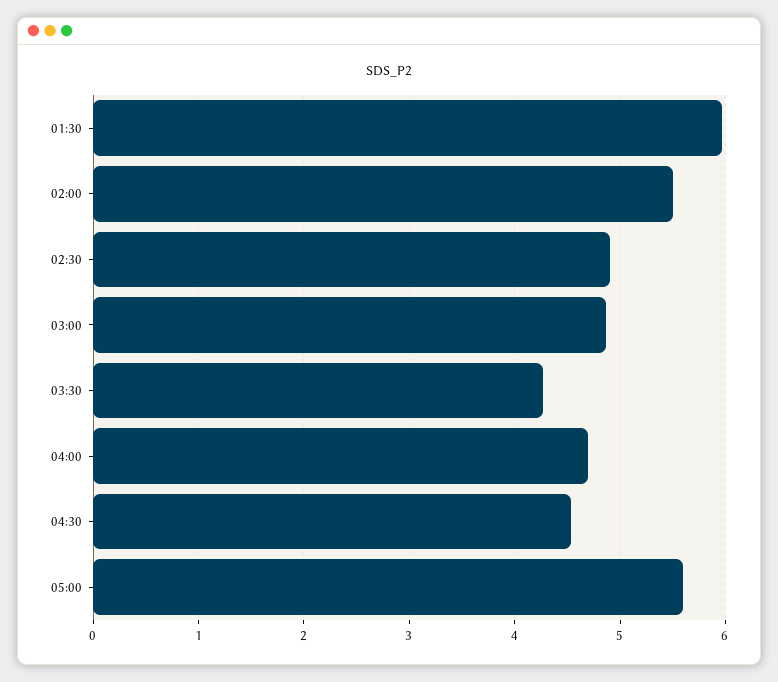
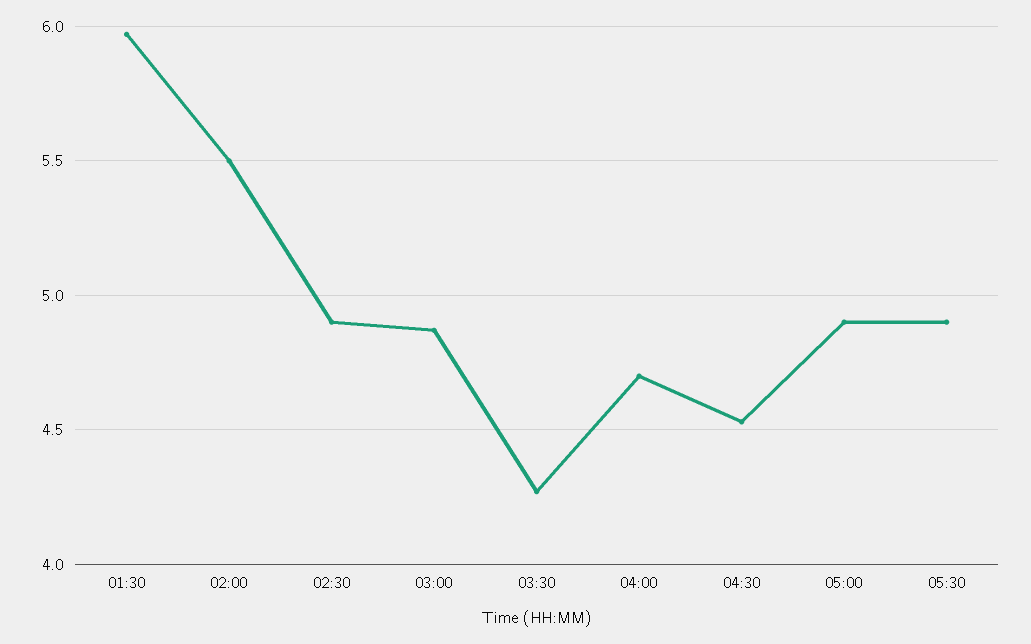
05:00: 5.6 -> 4.9
05:30: none -> 4.9

